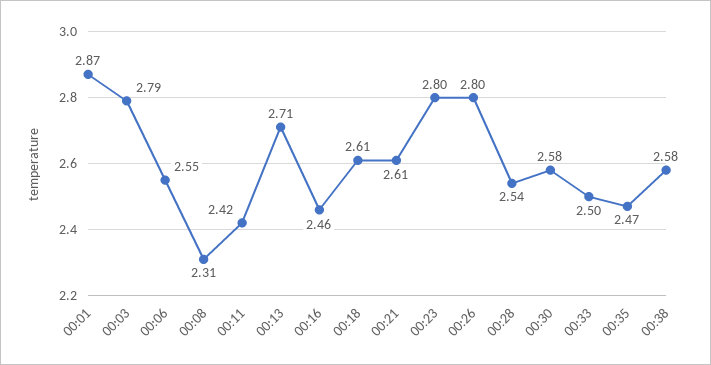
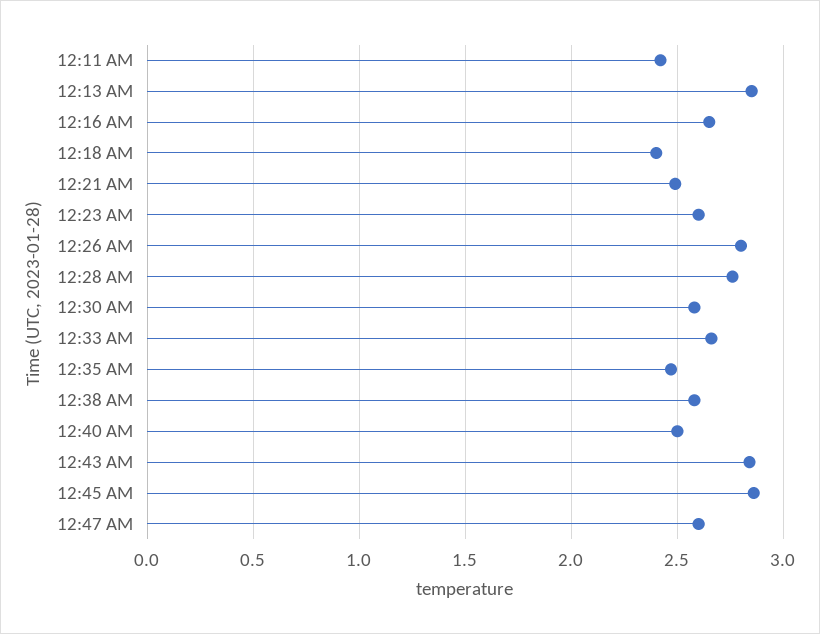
00:01: 2.87 -> none
00:03: 2.79 -> none
00:06: 2.55 -> none
00:08: 2.31 -> none
00:13: 2.71 -> 2.85
00:16: 2.46 -> 2.65
00:18: 2.61 -> 2.4
00:21: 2.61 -> 2.5
00:23: 2.8 -> 2.6
00:28: 2.54 -> 2.75
00:33: 2.5 -> 2.65
12:40 AM: none -> 2.5
12:43 AM: none -> 2.85
12:45 AM: none -> 2.85
12:47 AM: none -> 2.6

